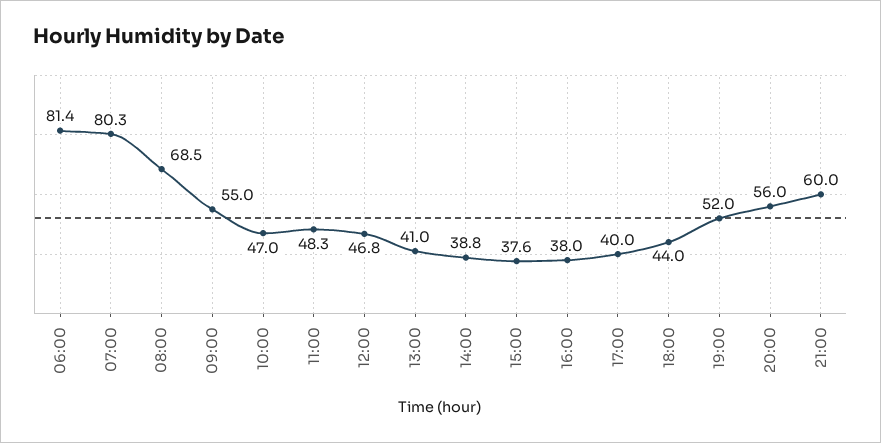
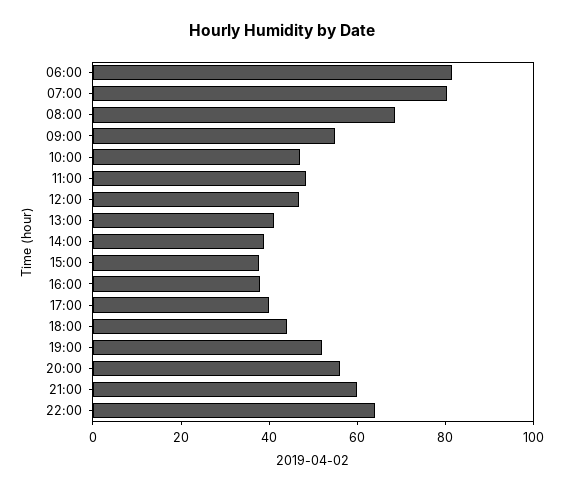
22:00: none -> 65

